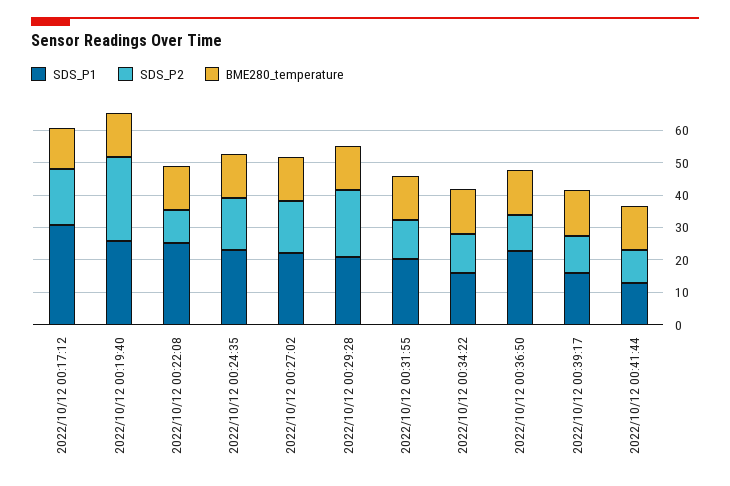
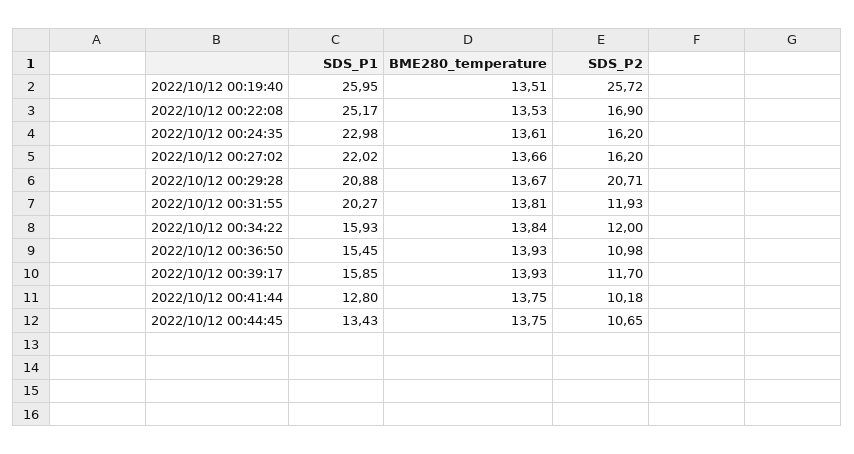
SDS_P1, 2022/10/12 00:17:12: 30 -> none
SDS_P2, 2022/10/12 00:17:12: 17.5 -> none
BME280_temperature, 2022/10/12 00:17:12: 12.5 -> none
SDS_P2, 2022/10/12 00:22:08: 10 -> 16.9
SDS_P1, 2022/10/12 00:36:50: 22.5 -> 15.45
SDS_P1, 2022/10/12 00:44:45: none -> 13.43
BME280_temperature, 2022/10/12 00:44:45: none -> 13.75
SDS_P2, 2022/10/12 00:44:45: none -> 10.65

